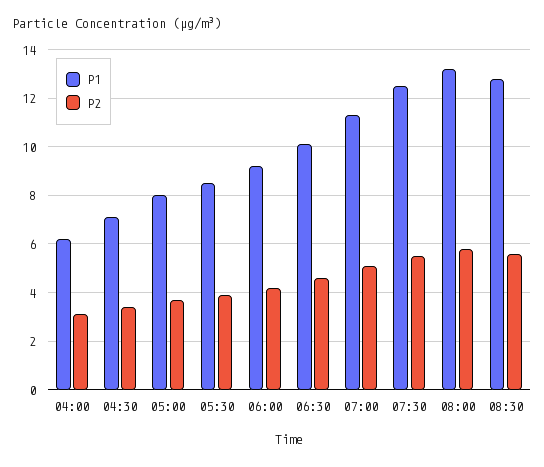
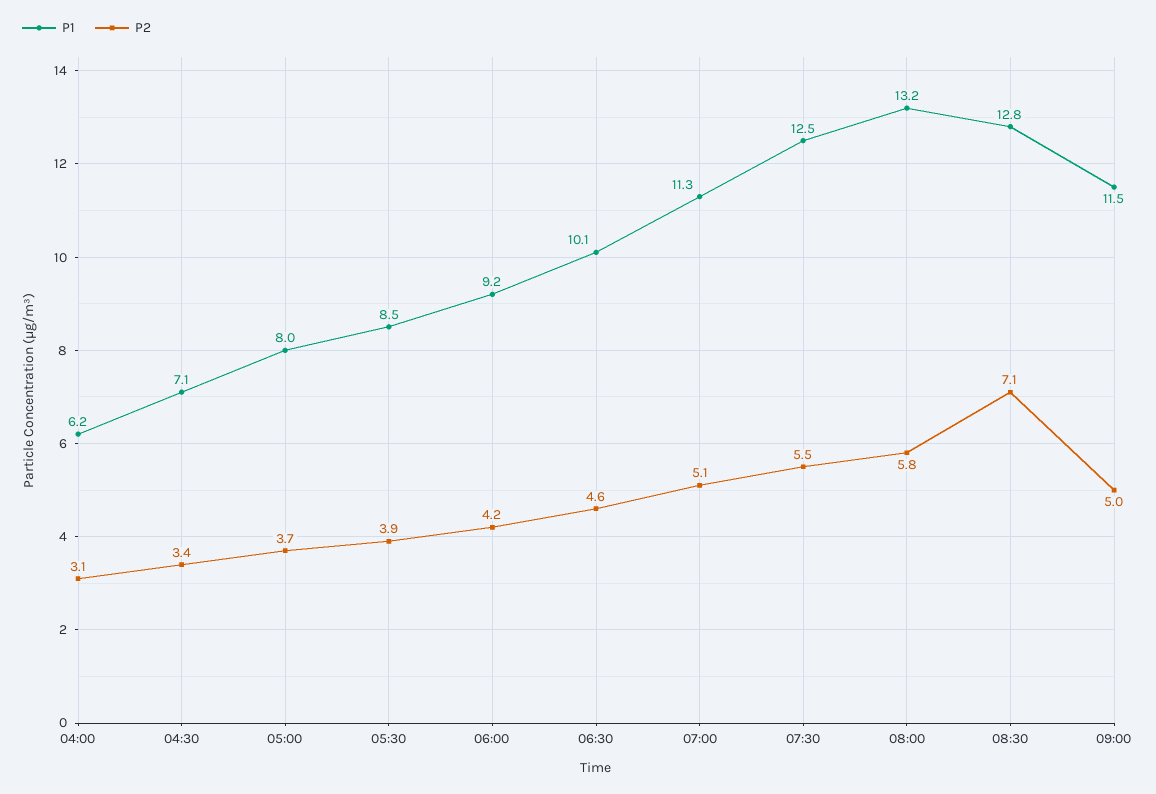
P2, 08:30: 5.5 -> 7.1
P1, 09:00: none -> 11.5
P2, 09:00: none -> 5

